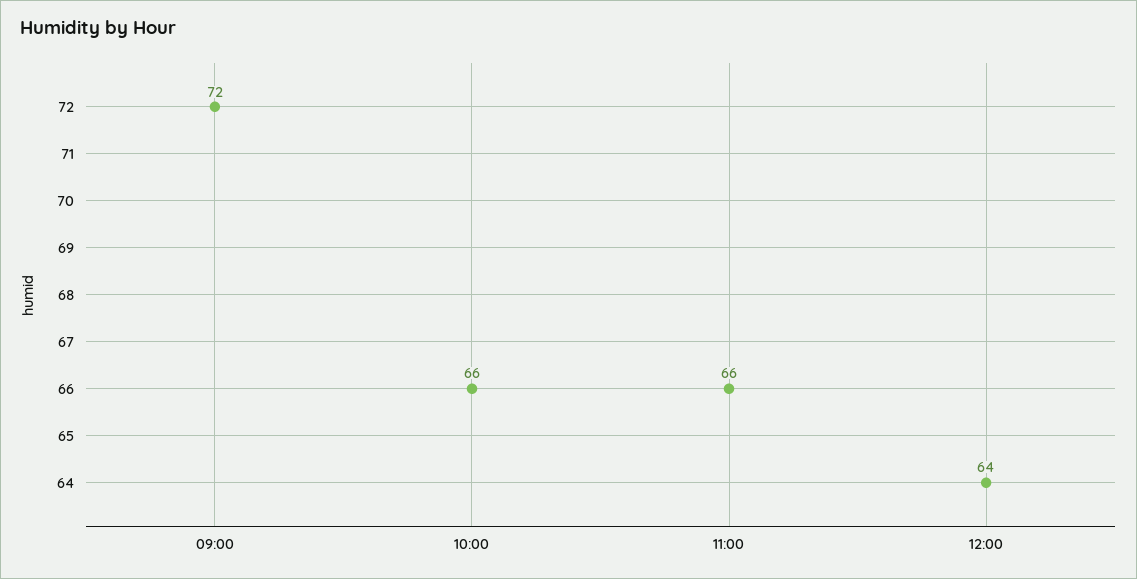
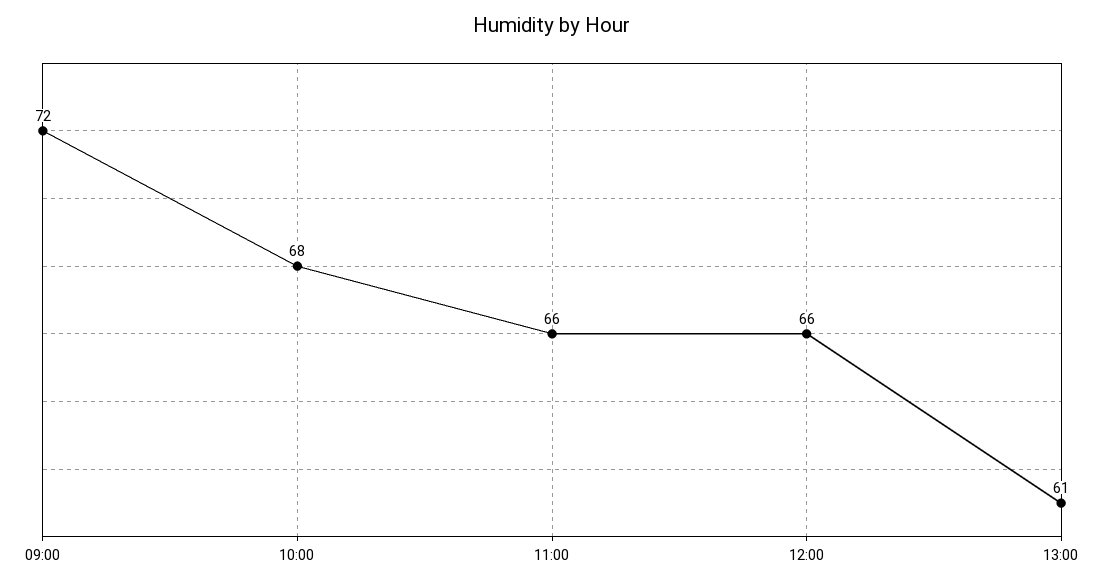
10:00: 66 -> 68
12:00: 64 -> 66
13:00: none -> 61

